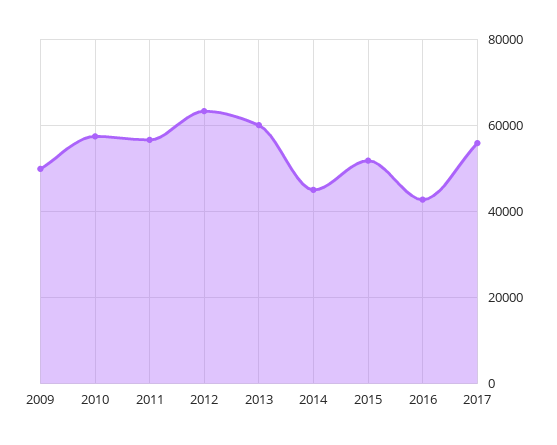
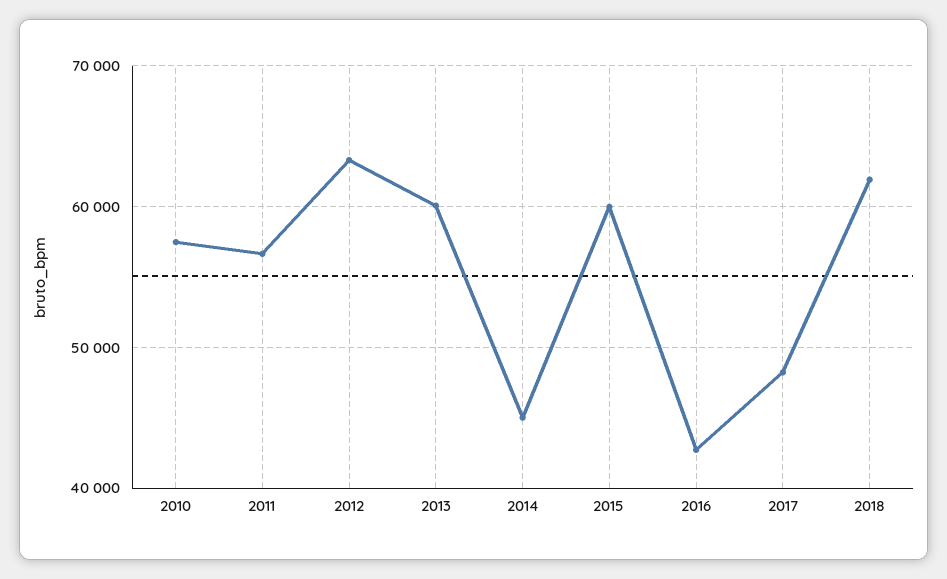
2009: 50000 -> none
2015: 52000 -> 60000
2017: 56000 -> 48000
2018: none -> 62000

